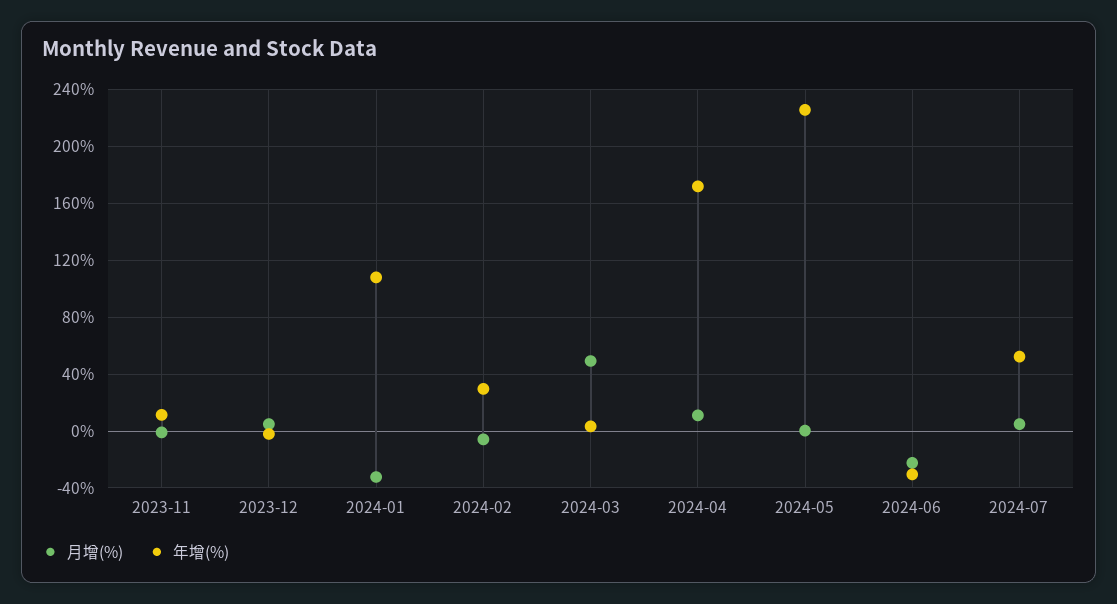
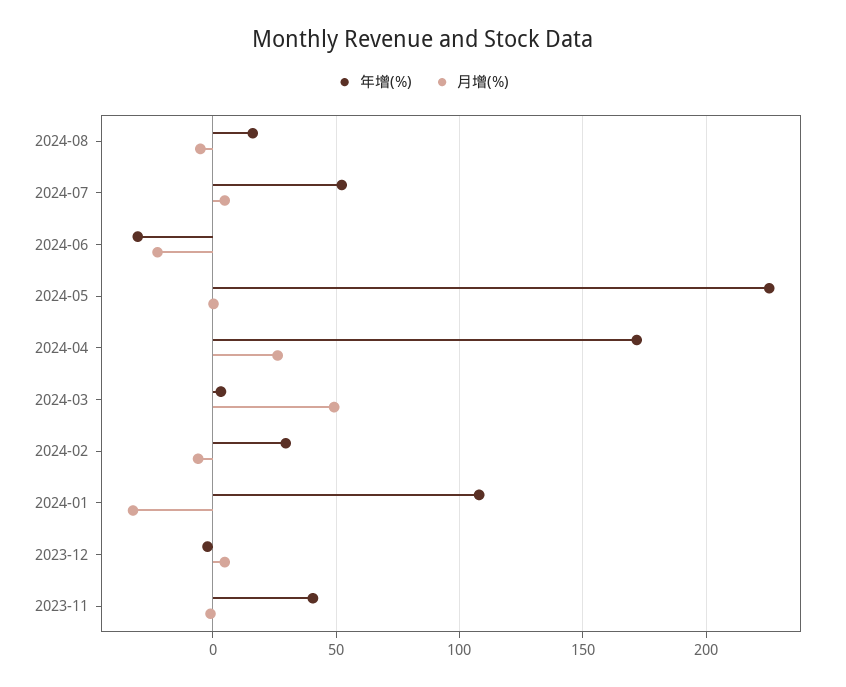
年增(%), 2023-11: 10 -> 40
月增(%), 2024-04: 10 -> 25
年增(%), 2024-08: none -> 15
月增(%), 2024-08: none -> -5

